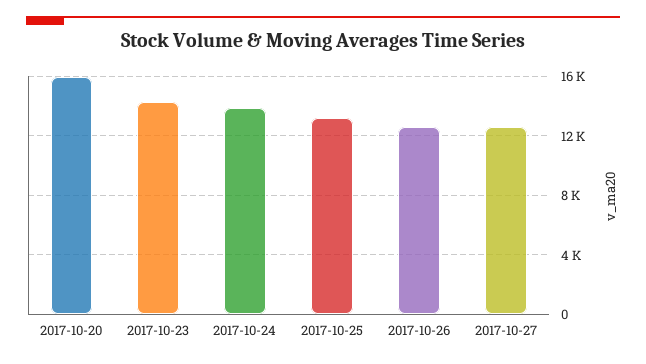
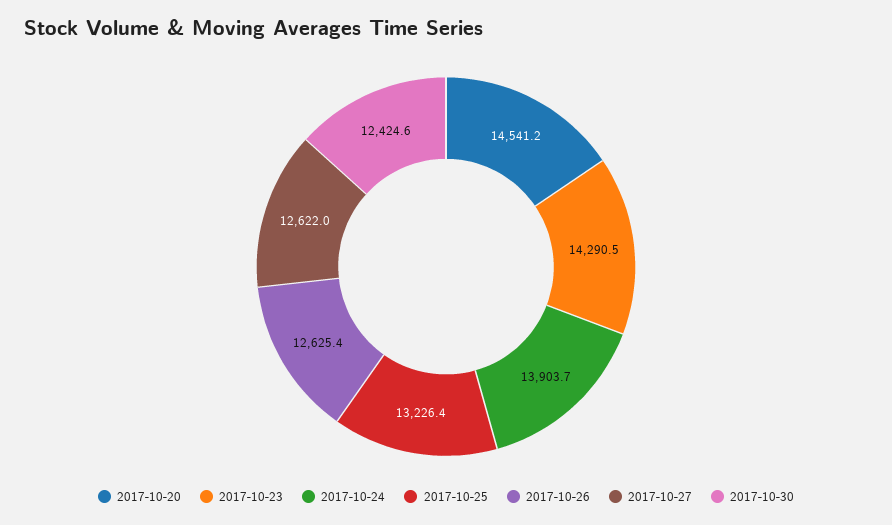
2017-10-20: 16000 -> 14541.2
2017-10-30: none -> 12424.6

